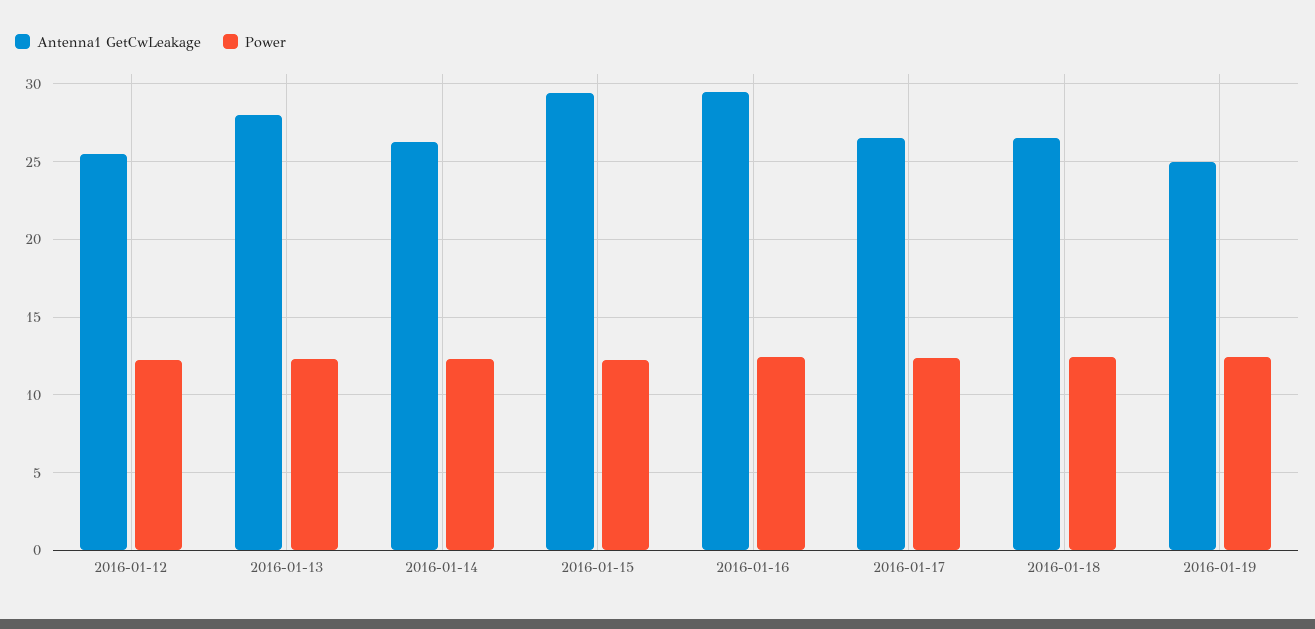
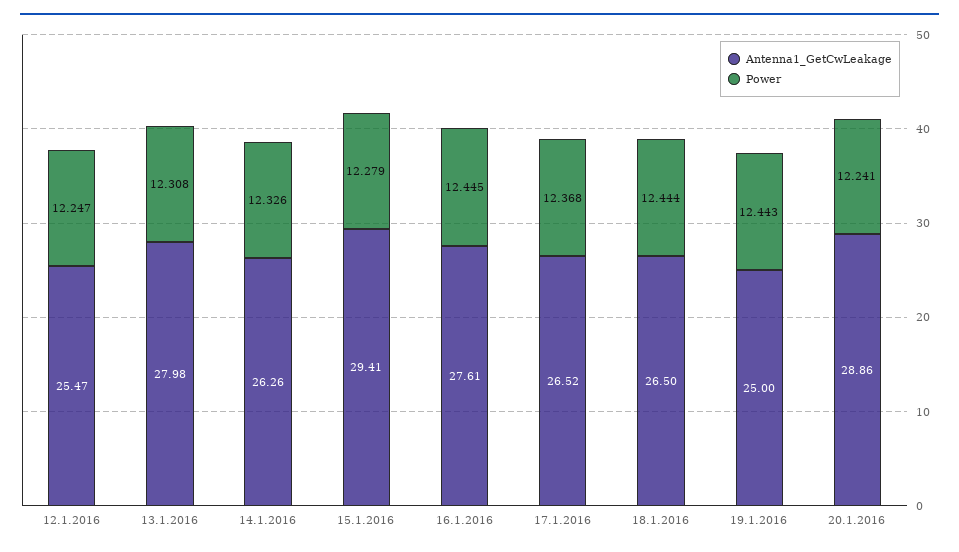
Antenna1 GetCwLeakage, 2016-01-16: 29.5 -> 27.61
Antenna1 GetCwLeakage, 20.1.2016: none -> 28.86
Power, 20.1.2016: none -> 12.241

